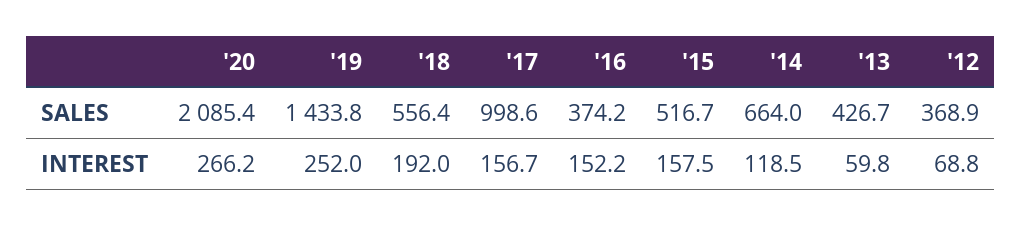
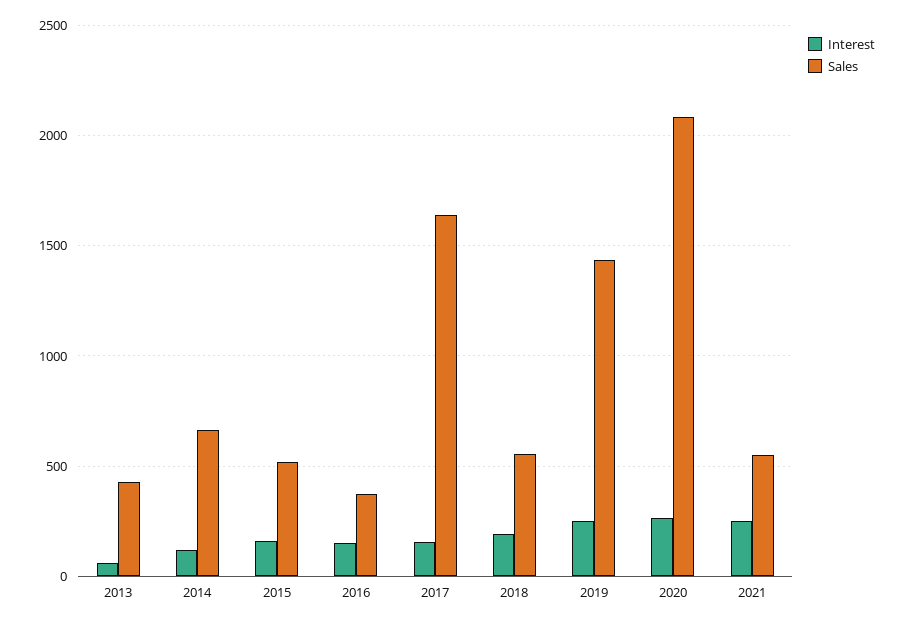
SALES, '17: 998.6 -> 1650
SALES, '12: 368.9 -> none
INTEREST, '12: 68.8 -> none
INTEREST, 2021: none -> 250
SALES, 2021: none -> 550

